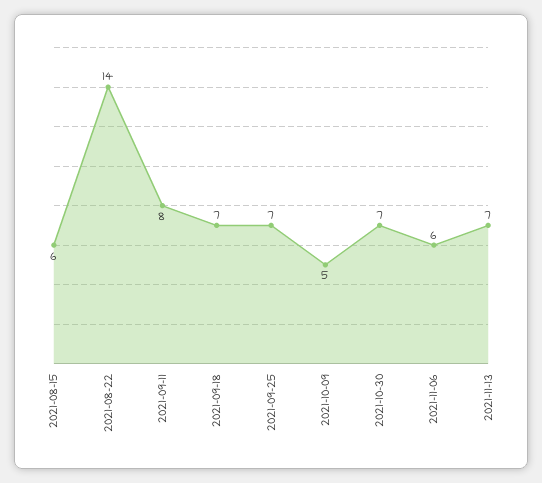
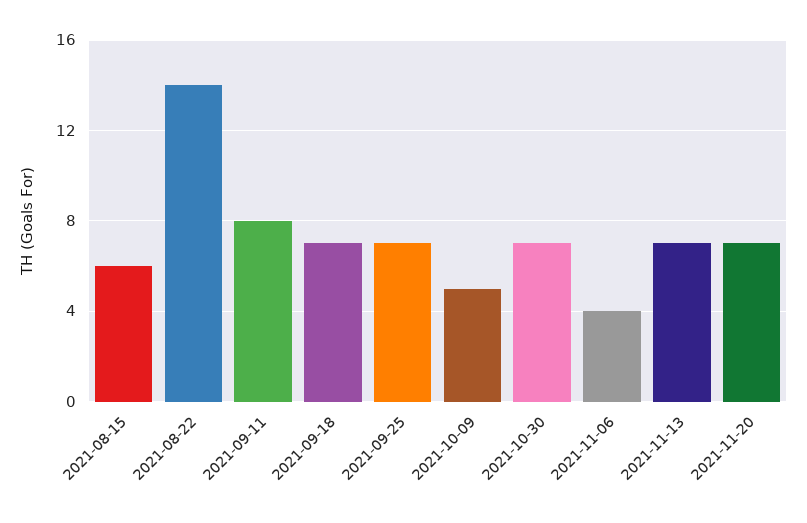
2021-11-06: 6 -> 4
2021-11-20: none -> 7

